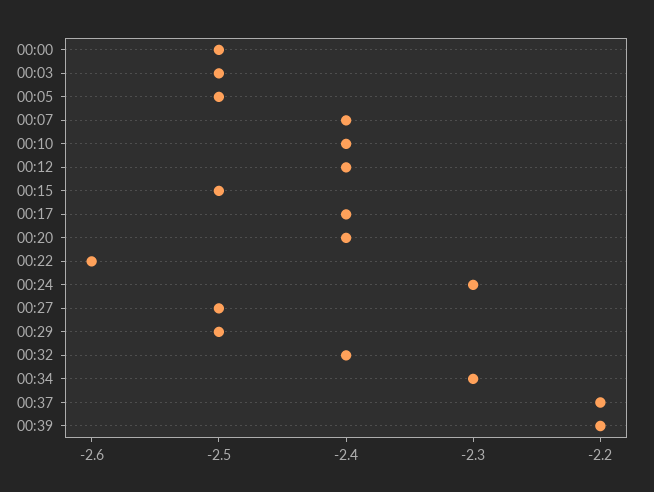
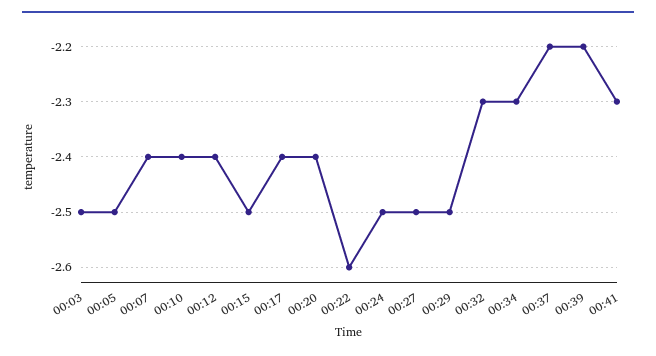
00:00: -2.5 -> none
00:24: -2.3 -> -2.5
00:32: -2.4 -> -2.3
00:41: none -> -2.3

